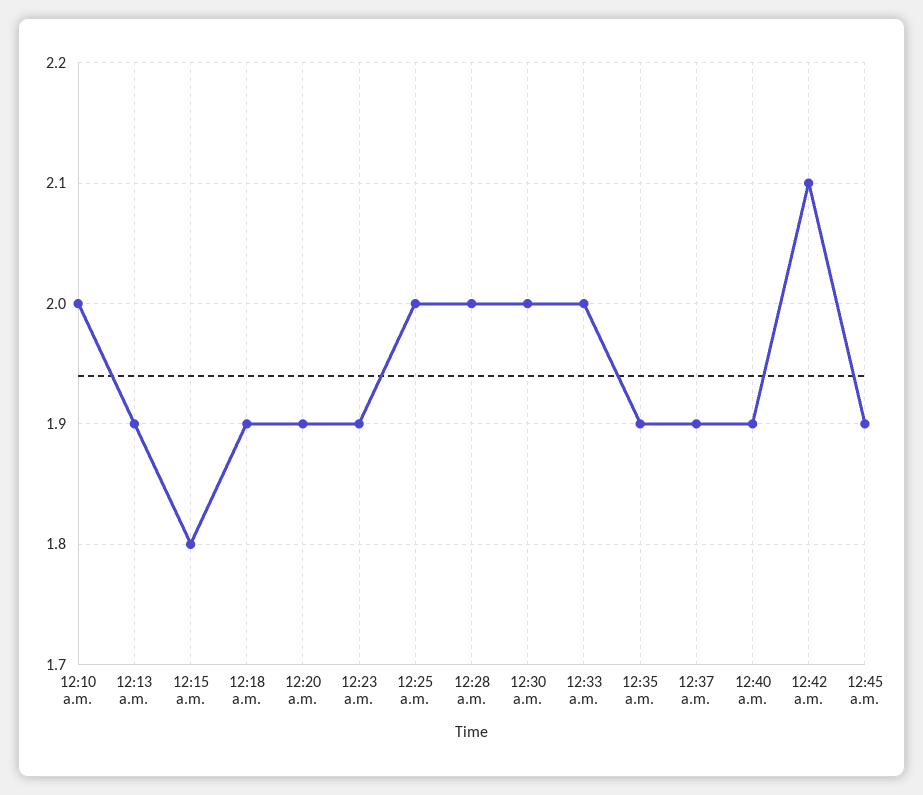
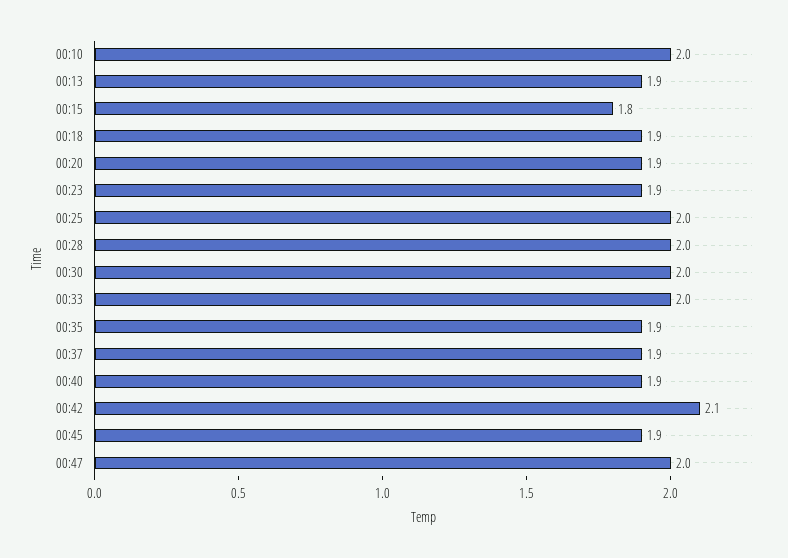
00:47: none -> 2

